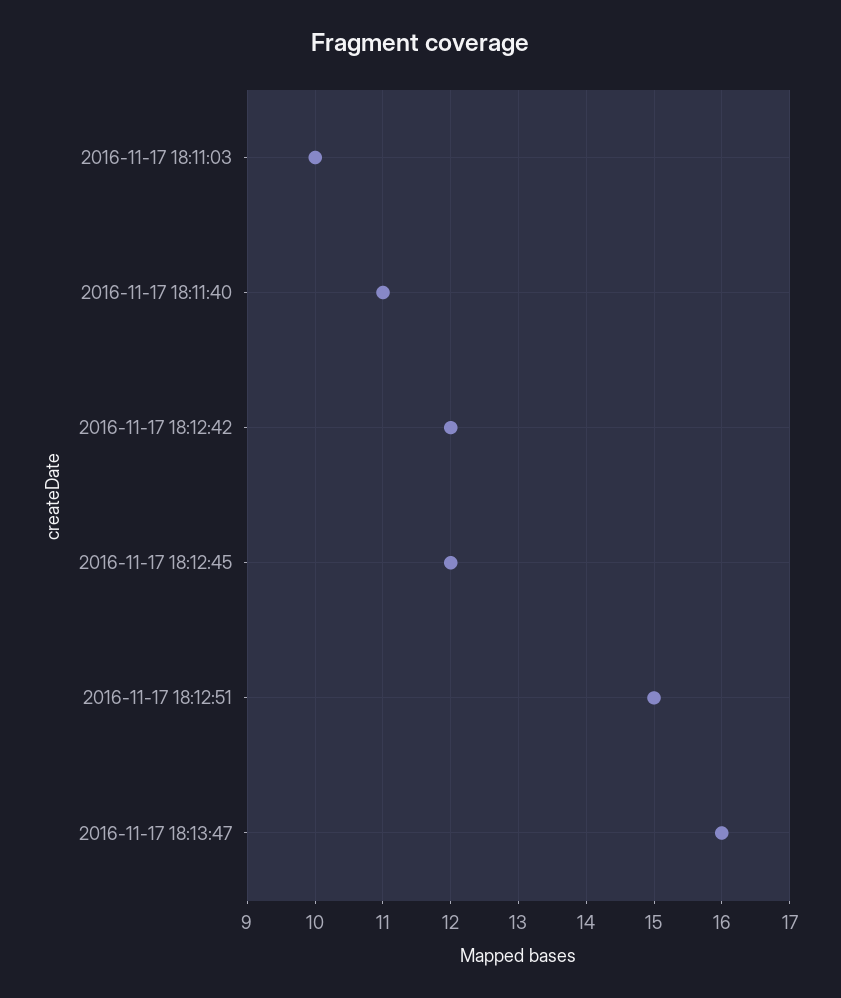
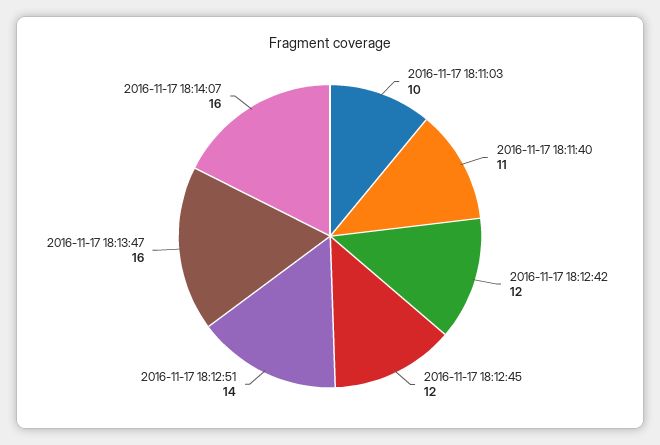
2016-11-17 18:12:51: 15 -> 14
2016-11-17 18:14:07: none -> 16

